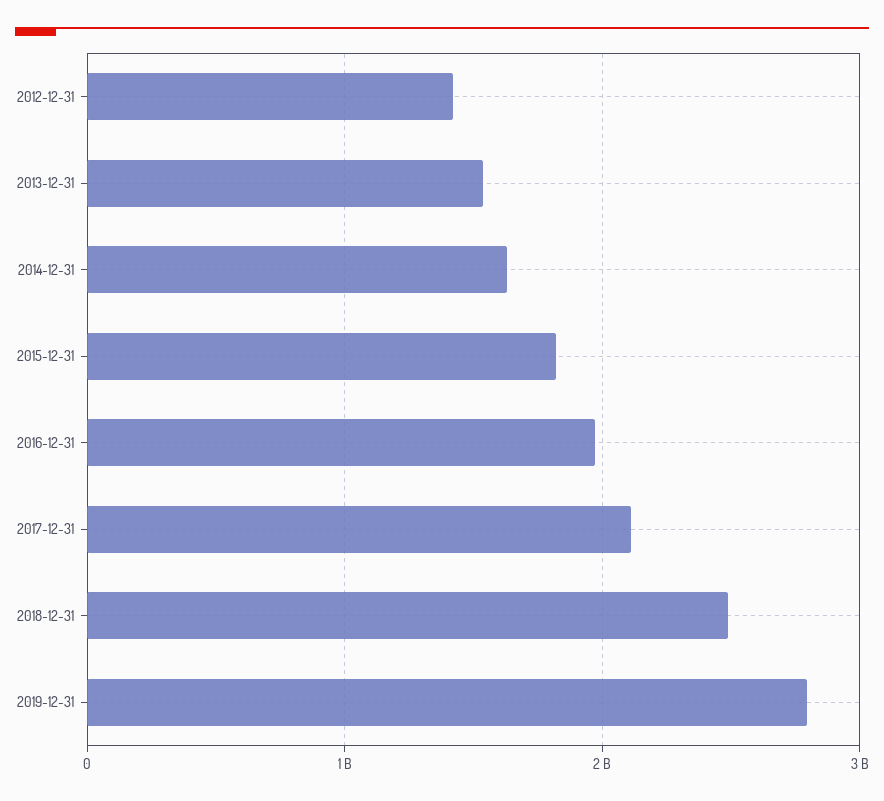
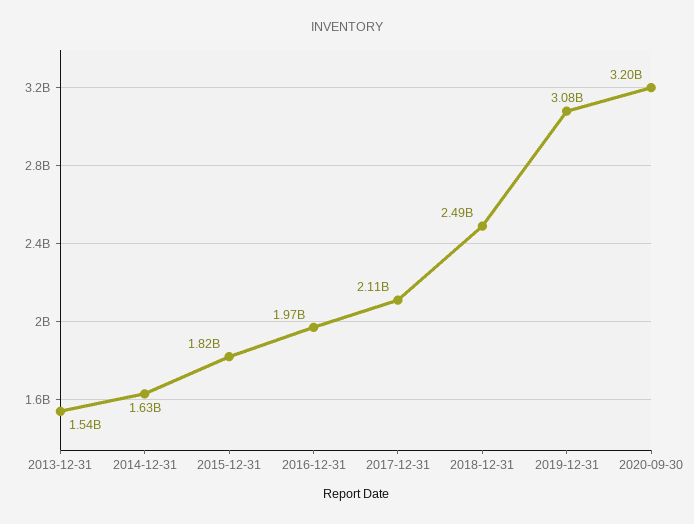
2012-12-31: 1400000000 -> none
2019-12-31: 2800000000 -> 3080000000
2020-09-30: none -> 3200000000

